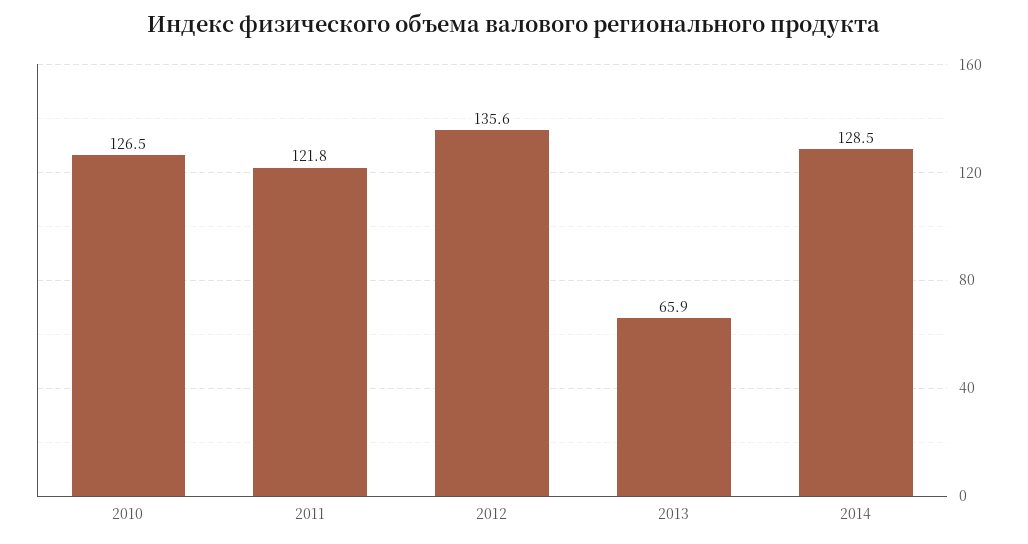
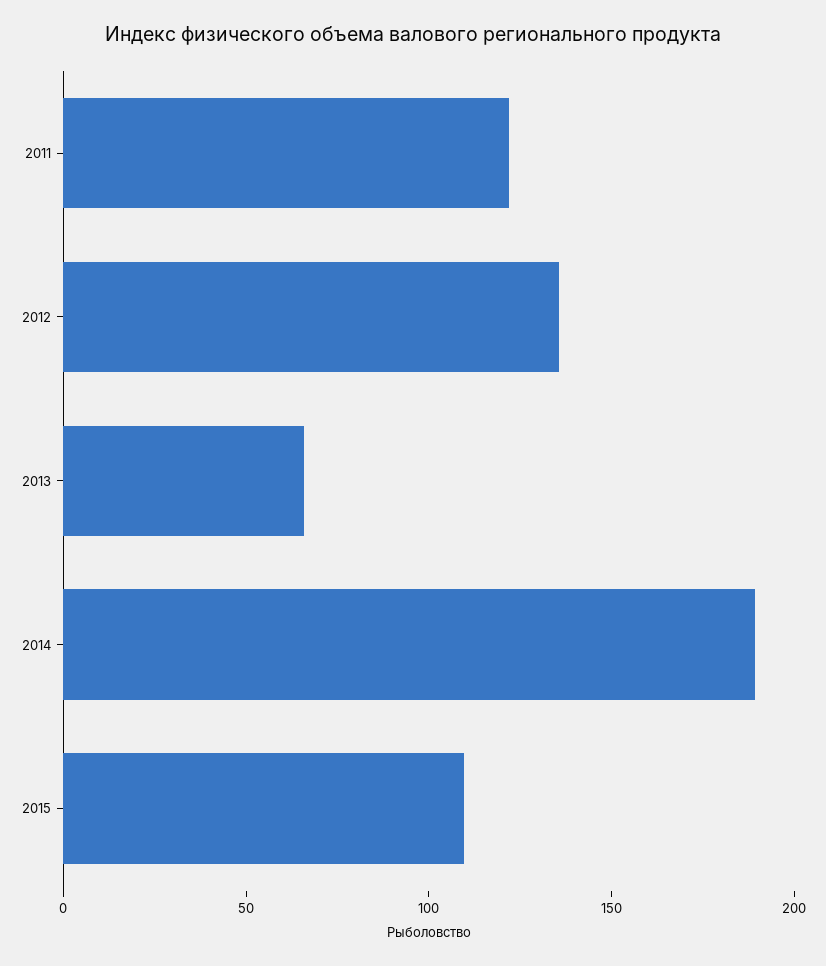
2010: 126.5 -> none
2014: 128.5 -> 190
2015: none -> 110

